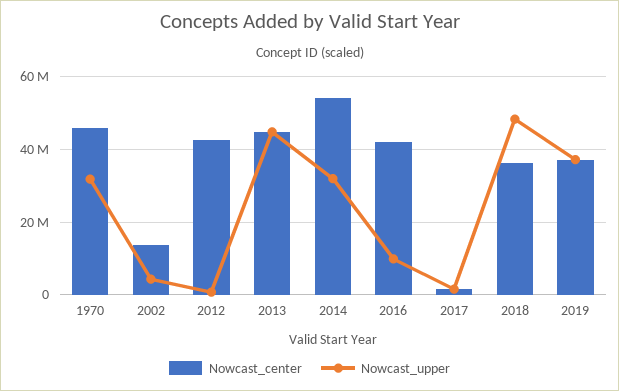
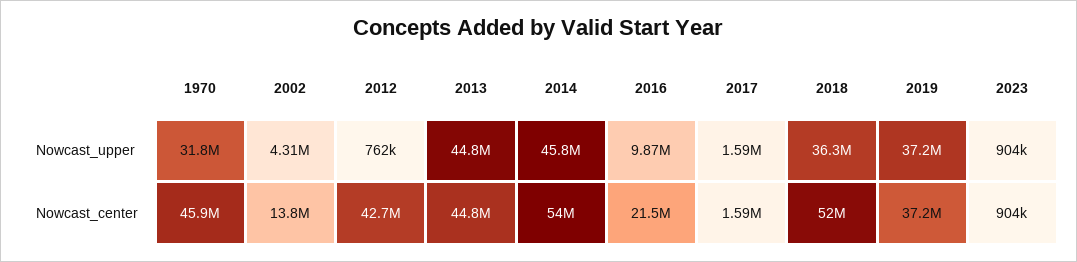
Nowcast_upper, 2014: 32000000 -> 45800000
Nowcast_center, 2016: 42000000 -> 21500000
Nowcast_center, 2018: 36000000 -> 52000000
Nowcast_upper, 2018: 48000000 -> 36300000
Nowcast_upper, 2023: none -> 904000
Nowcast_center, 2023: none -> 904000

